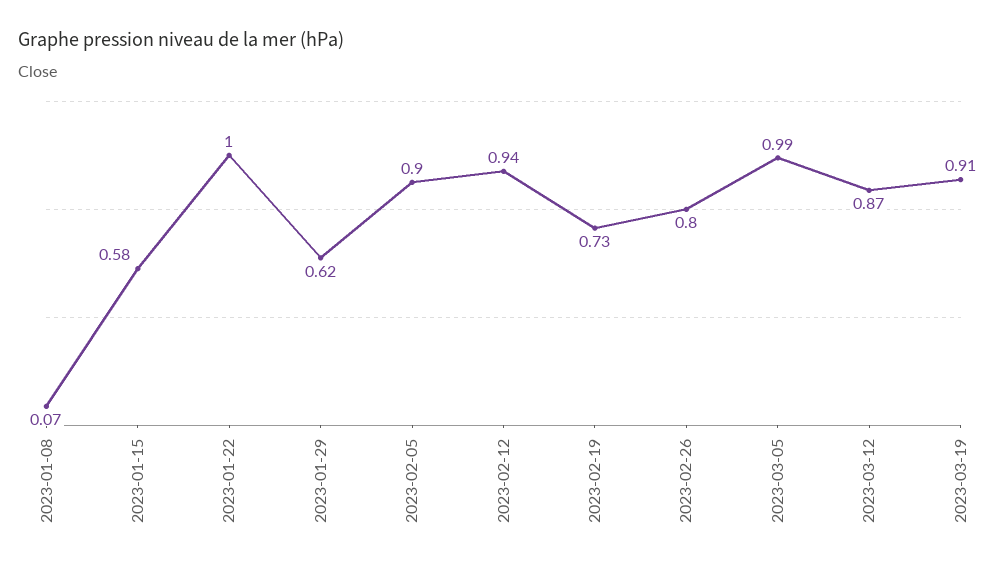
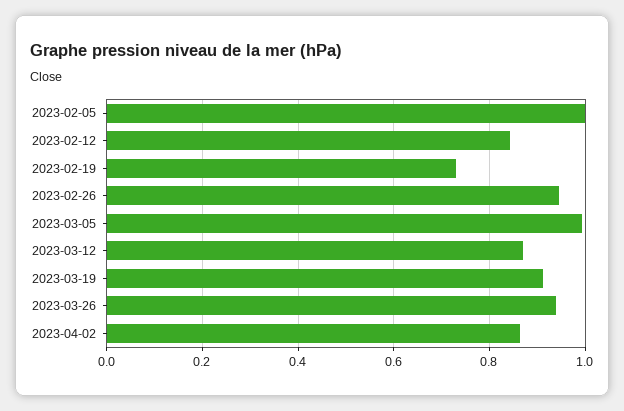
2023-01-08: 0.07 -> none
2023-01-15: 0.58 -> none
2023-01-22: 1 -> none
2023-01-29: 0.62 -> none
2023-02-05: 0.9 -> 1
2023-02-12: 0.94 -> 0.84
2023-02-26: 0.8 -> 0.94
2023-03-26: none -> 0.94
2023-04-02: none -> 0.86

